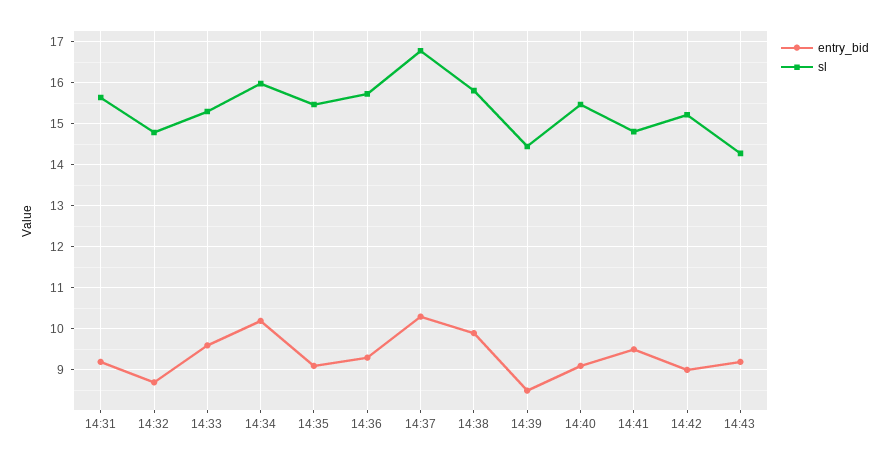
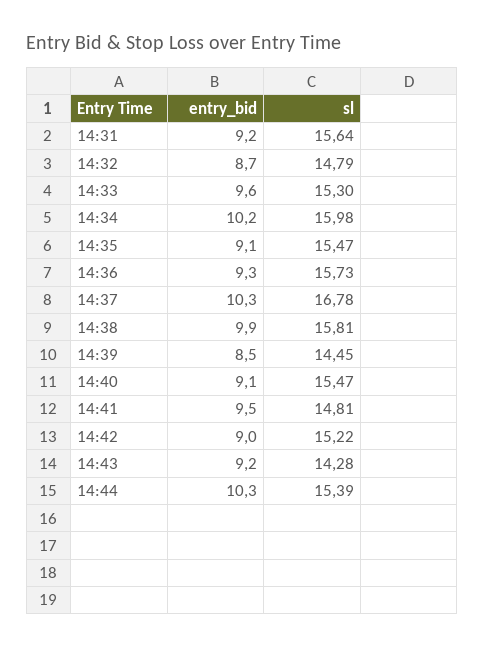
entry_bid, 14:44: none -> 10.3
sl, 14:44: none -> 15.39

